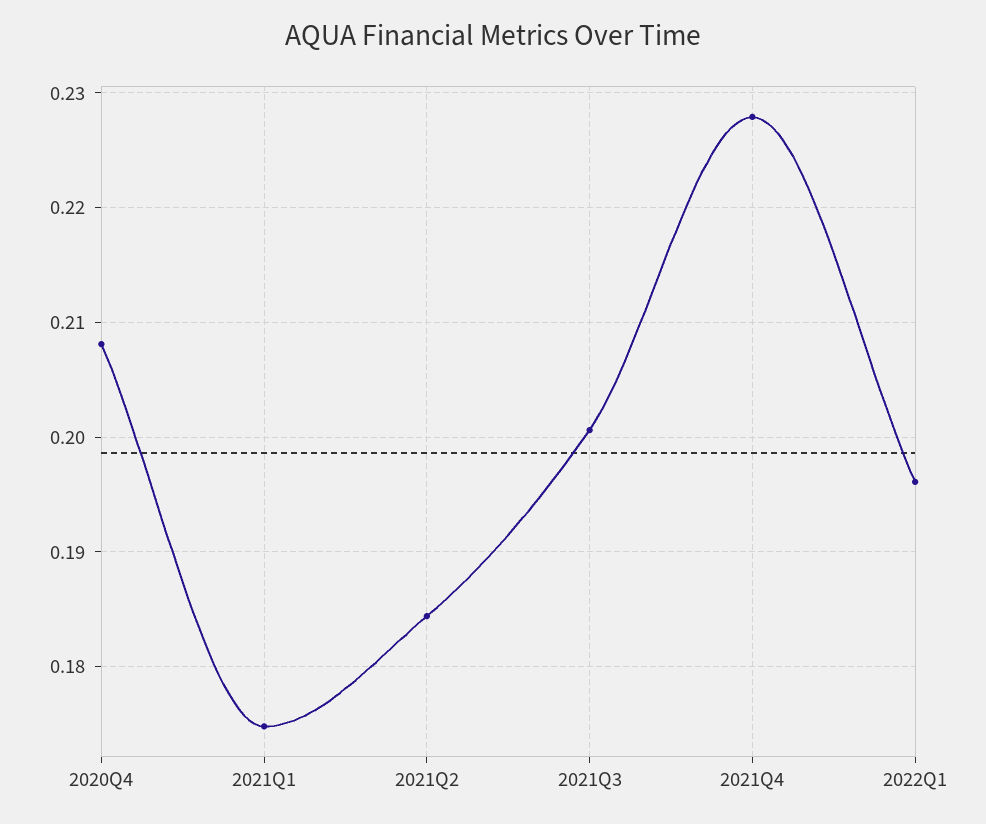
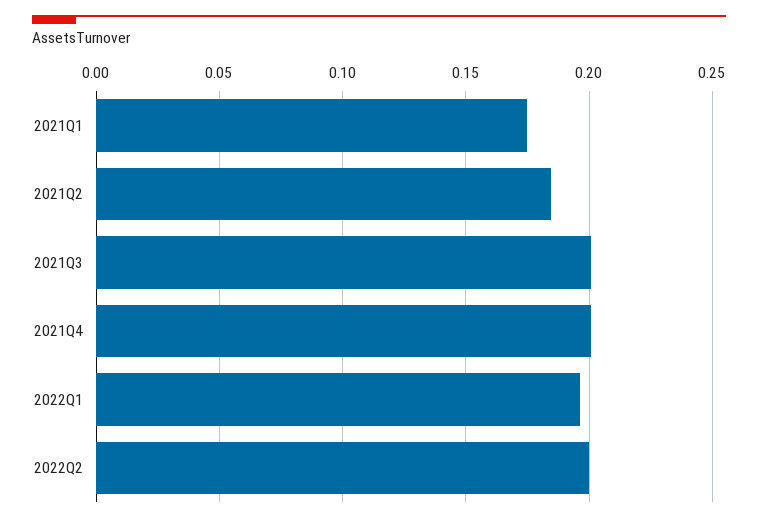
2020Q4: 0.208 -> none
2021Q4: 0.228 -> 0.2
2022Q2: none -> 0.2

